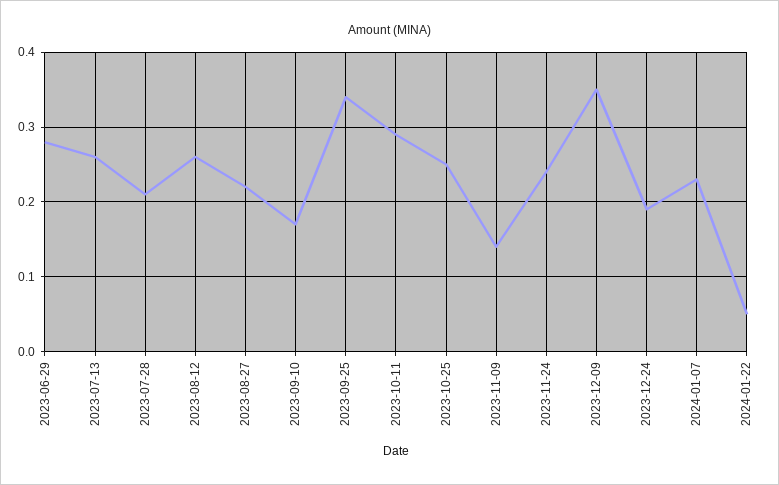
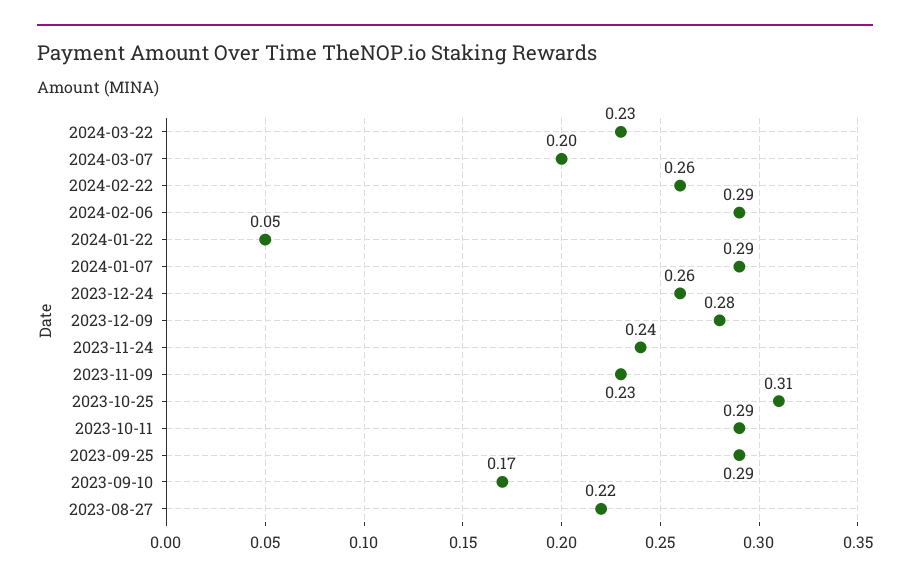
2023-06-29: 0.28 -> none
2023-07-13: 0.26 -> none
2023-07-28: 0.21 -> none
2023-08-12: 0.26 -> none
2023-09-25: 0.34 -> 0.29
2023-10-25: 0.25 -> 0.31
2023-11-09: 0.14 -> 0.23
2023-12-09: 0.35 -> 0.28
2023-12-24: 0.19 -> 0.26
2024-01-07: 0.23 -> 0.29
2024-03-22: none -> 0.23
2024-03-07: none -> 0.2
2024-02-22: none -> 0.26
2024-02-06: none -> 0.29

